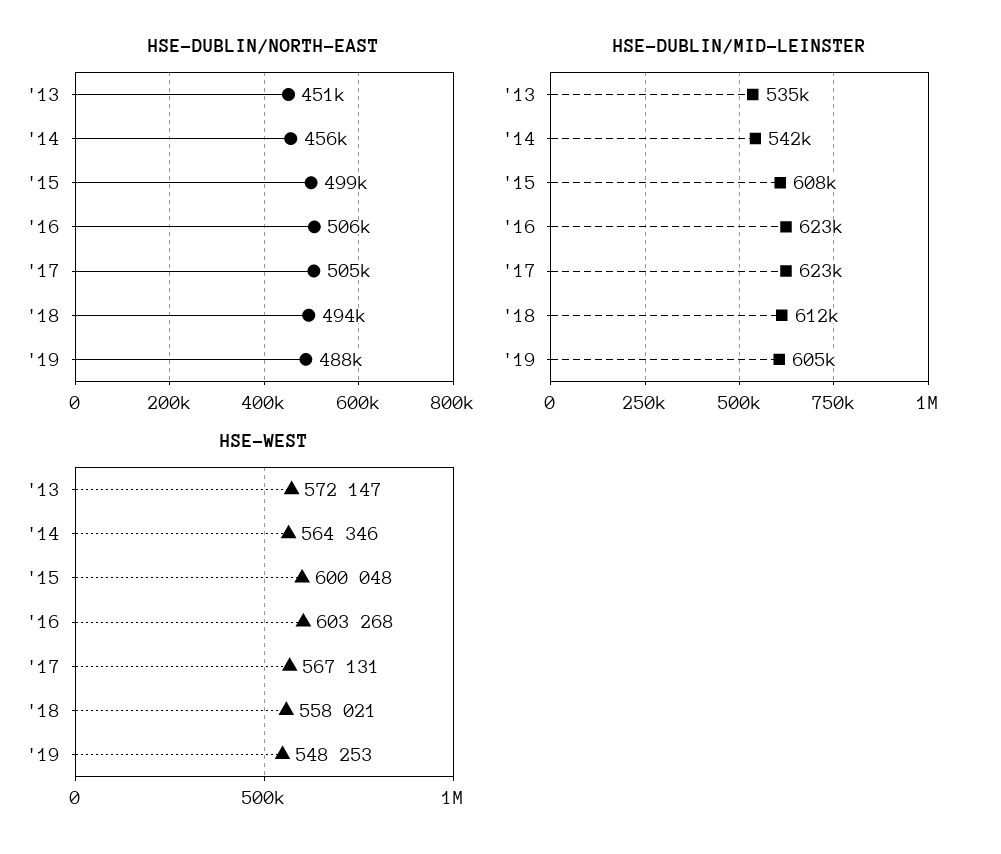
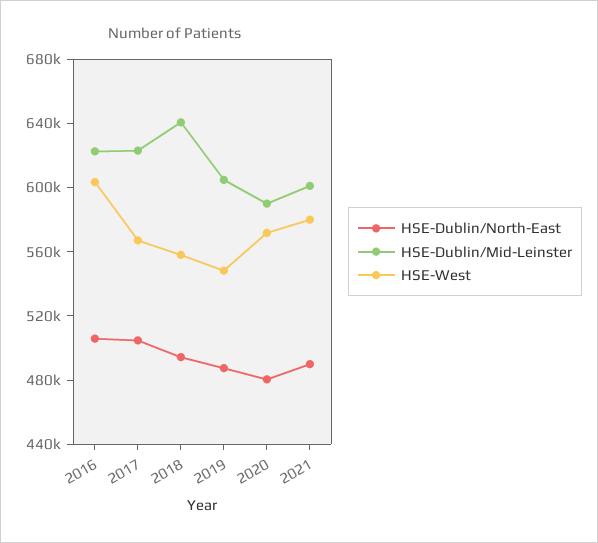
HSE-DUBLIN/NORTH-EAST, '13: 451000 -> none
HSE-DUBLIN/NORTH-EAST, '14: 456000 -> none
HSE-DUBLIN/NORTH-EAST, '15: 499000 -> none
HSE-DUBLIN/MID-LEINSTER, '13: 535000 -> none
HSE-DUBLIN/MID-LEINSTER, '14: 542000 -> none
HSE-DUBLIN/MID-LEINSTER, '15: 608000 -> none
HSE-DUBLIN/MID-LEINSTER, '18: 612000 -> 640000
HSE-WEST, '13: 572147 -> none
HSE-WEST, '14: 564346 -> none
HSE-WEST, '15: 600048 -> none
HSE-DUBLIN/NORTH-EAST, 2020: none -> 480000
HSE-DUBLIN/MID-LEINSTER, 2020: none -> 590000
HSE-WEST, 2020: none -> 570000
HSE-DUBLIN/NORTH-EAST, 2021: none -> 490000
HSE-DUBLIN/MID-LEINSTER, 2021: none -> 600000
HSE-WEST, 2021: none -> 580000

